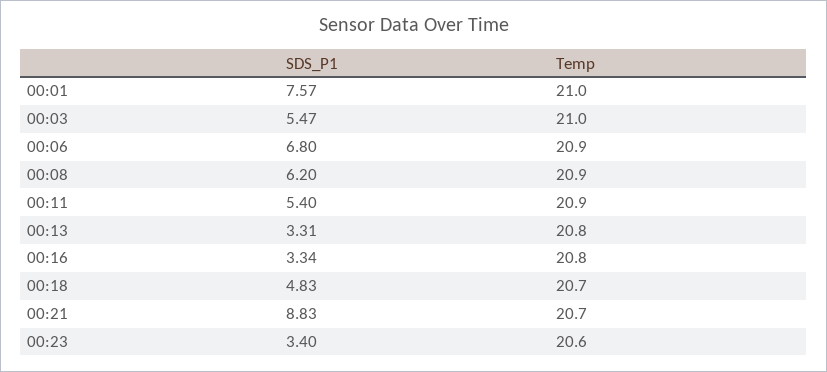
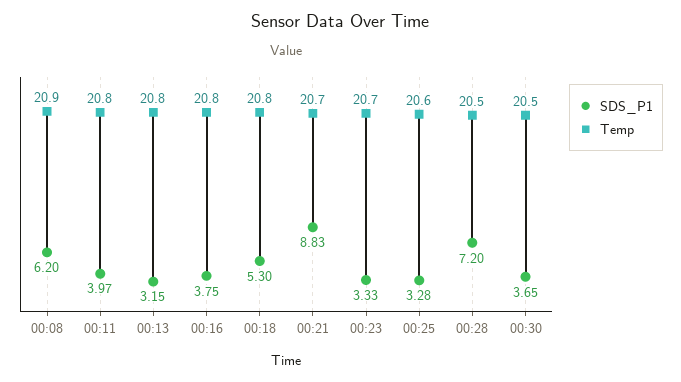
SDS_P1, 00:01: 7.57 -> none
Temp, 00:01: 21 -> none
SDS_P1, 00:03: 5.47 -> none
Temp, 00:03: 21 -> none
SDS_P1, 00:06: 6.8 -> none
Temp, 00:06: 20.9 -> none
SDS_P1, 00:11: 5.4 -> 3.97
Temp, 00:11: 20.9 -> 20.8
SDS_P1, 00:13: 3.31 -> 3.15
SDS_P1, 00:16: 3.34 -> 3.75
SDS_P1, 00:18: 4.83 -> 5.3
Temp, 00:18: 20.7 -> 20.8
SDS_P1, 00:23: 3.4 -> 3.33
Temp, 00:23: 20.6 -> 20.7
SDS_P1, 00:25: none -> 3.28
Temp, 00:25: none -> 20.6
SDS_P1, 00:28: none -> 7.2
Temp, 00:28: none -> 20.5
SDS_P1, 00:30: none -> 3.65
Temp, 00:30: none -> 20.5

